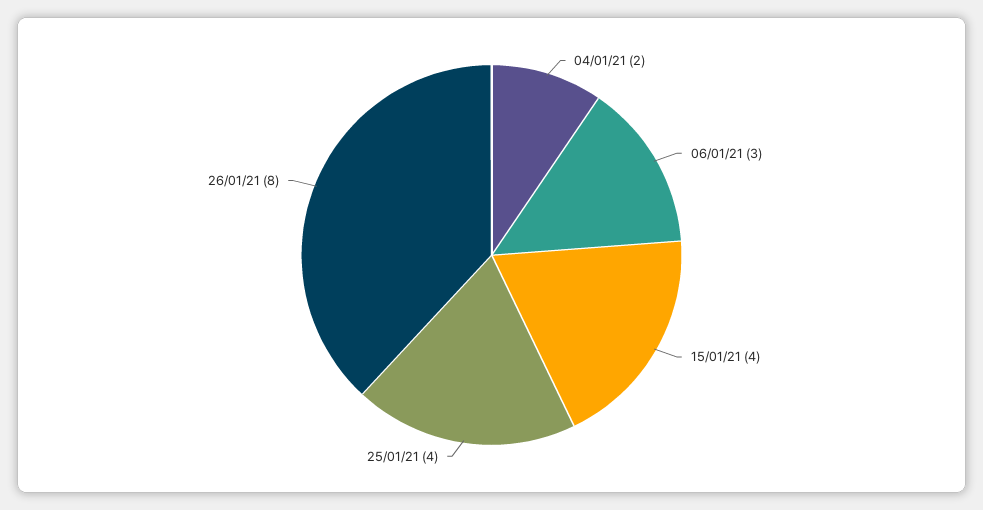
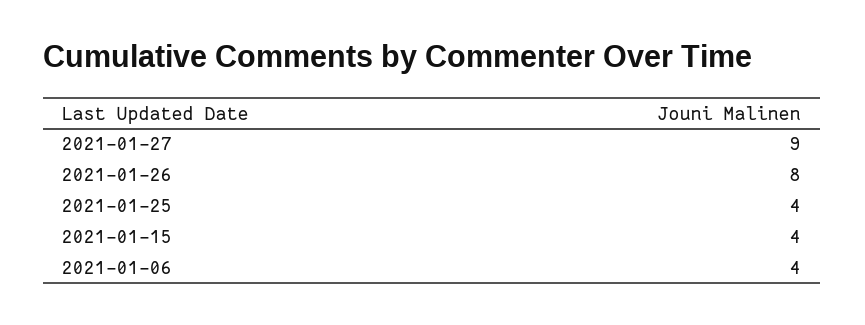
04/01/21: 2 -> none
06/01/21: 3 -> 4
2021-01-27: none -> 9

